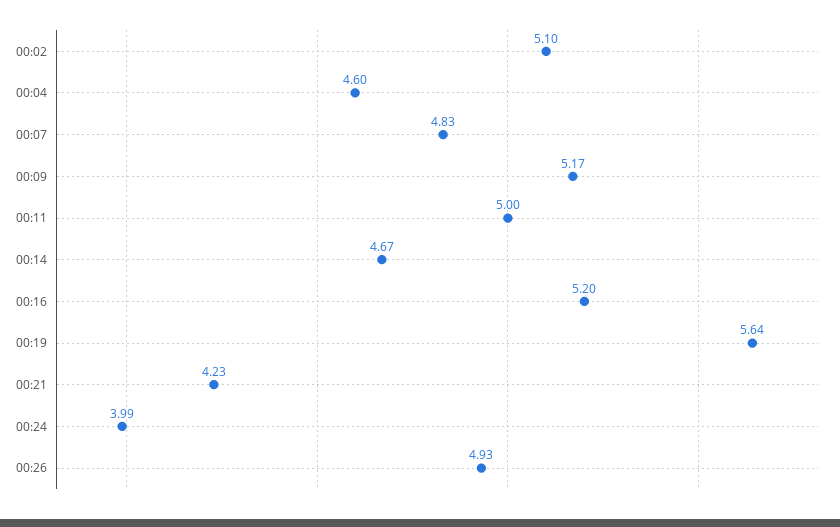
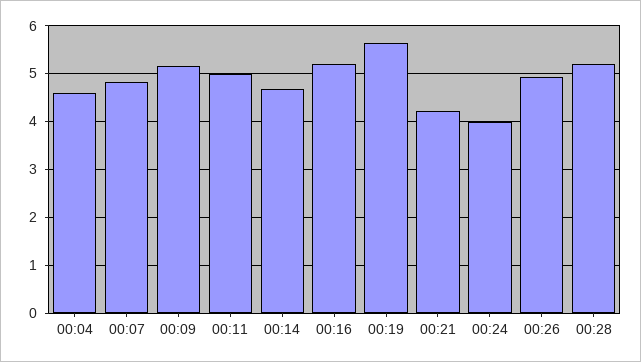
00:02: 5.1 -> none
00:28: none -> 5.2

